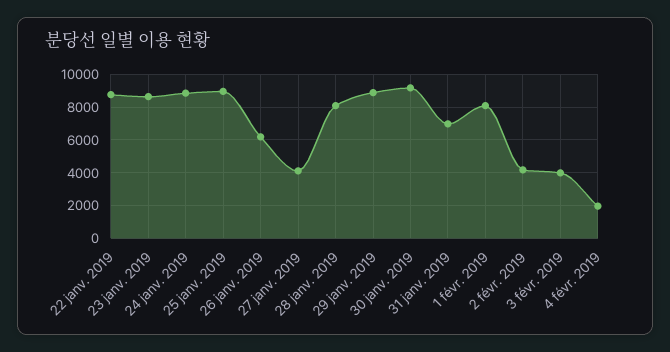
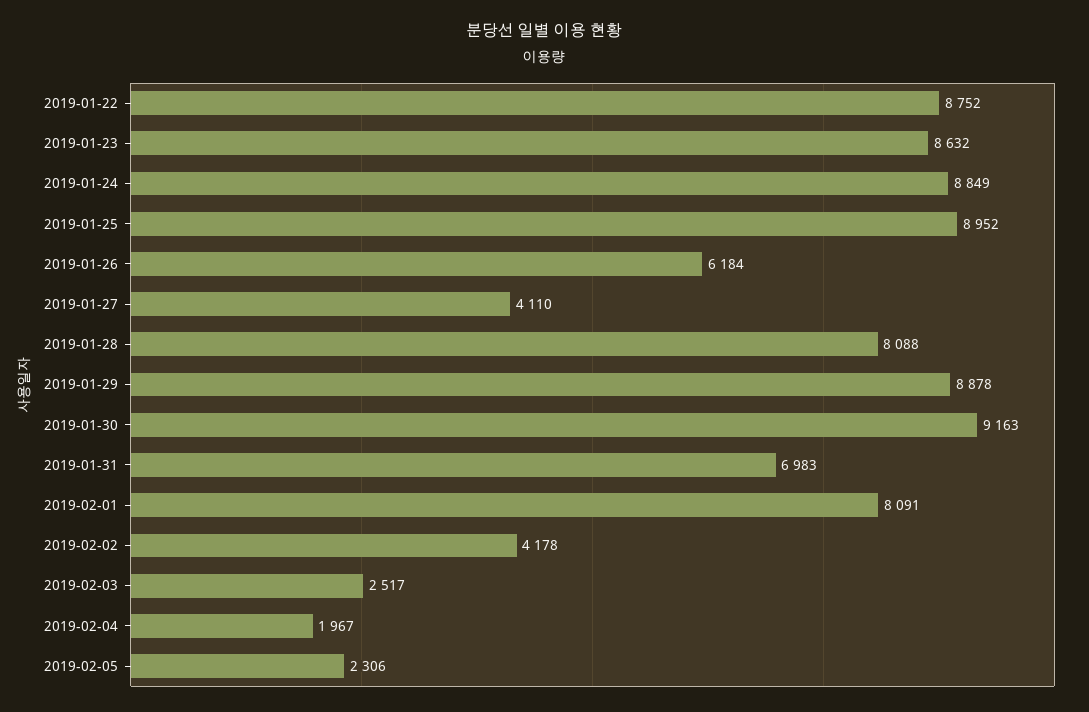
3 févr. 2019: 4000 -> 2517
2019-02-05: none -> 2306

